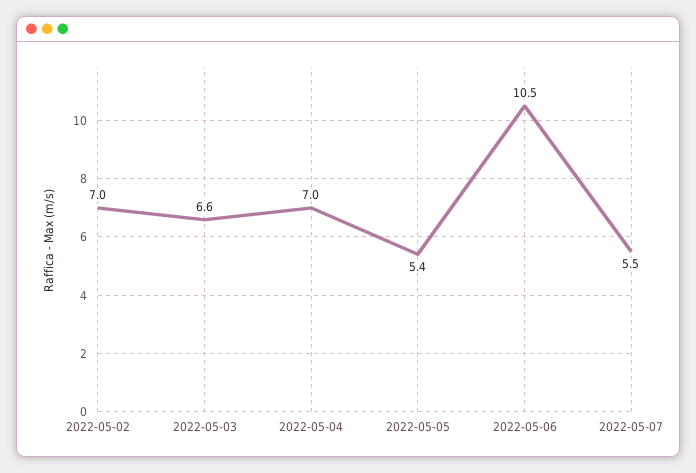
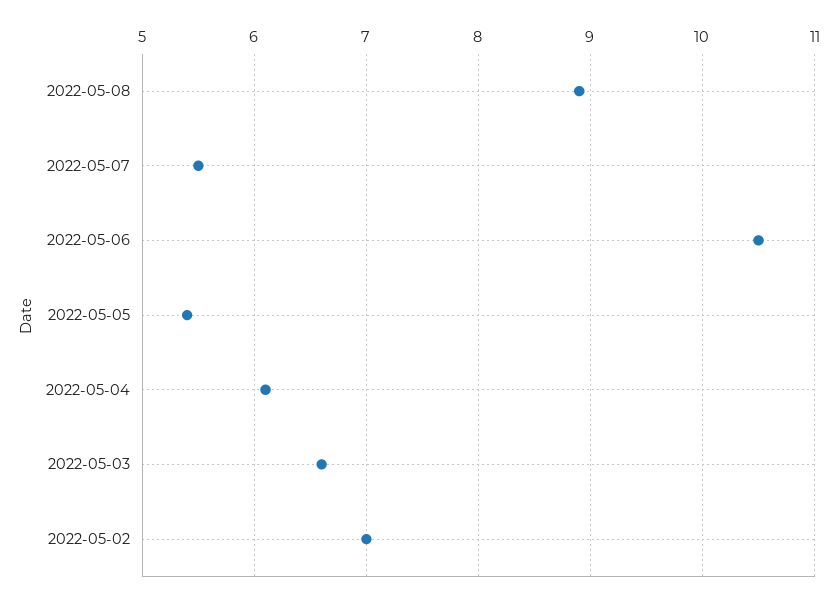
2022-05-04: 7 -> 6.1
2022-05-08: none -> 8.9

